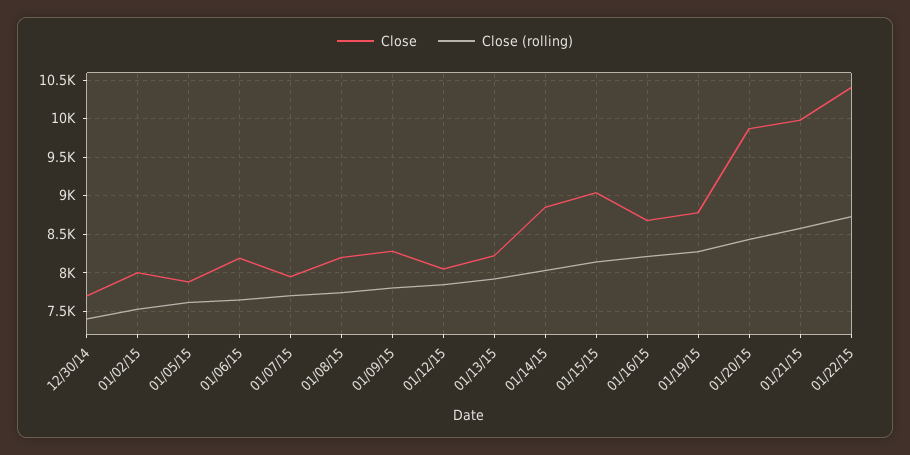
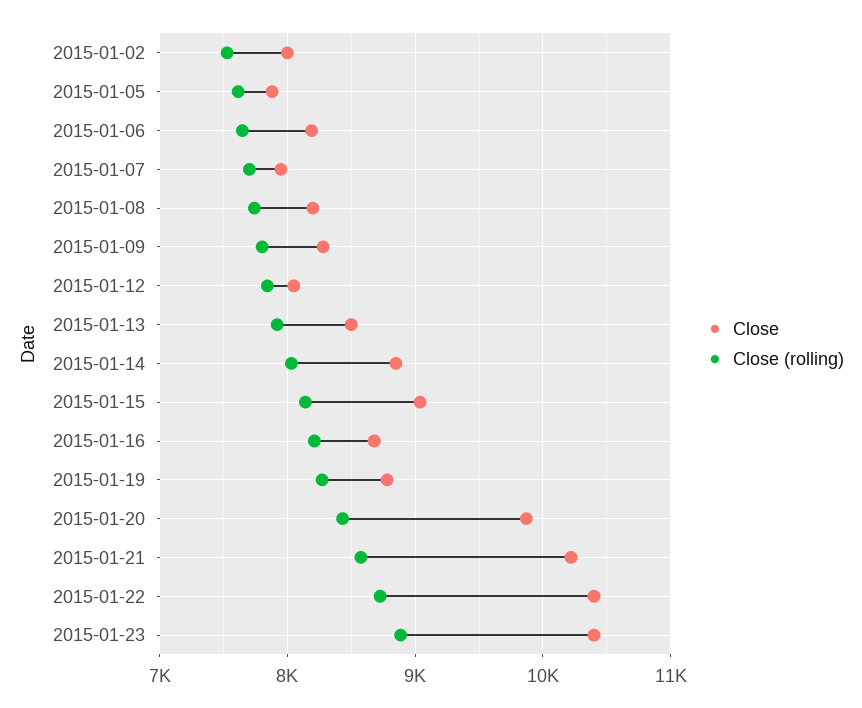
Close, 12/30/14: 7700 -> none
Close (rolling), 12/30/14: 7400 -> none
Close, 01/13/15: 8200 -> 8500
Close, 01/21/15: 10000 -> 10200
Close, 2015-01-23: none -> 10400
Close (rolling), 2015-01-23: none -> 8900

